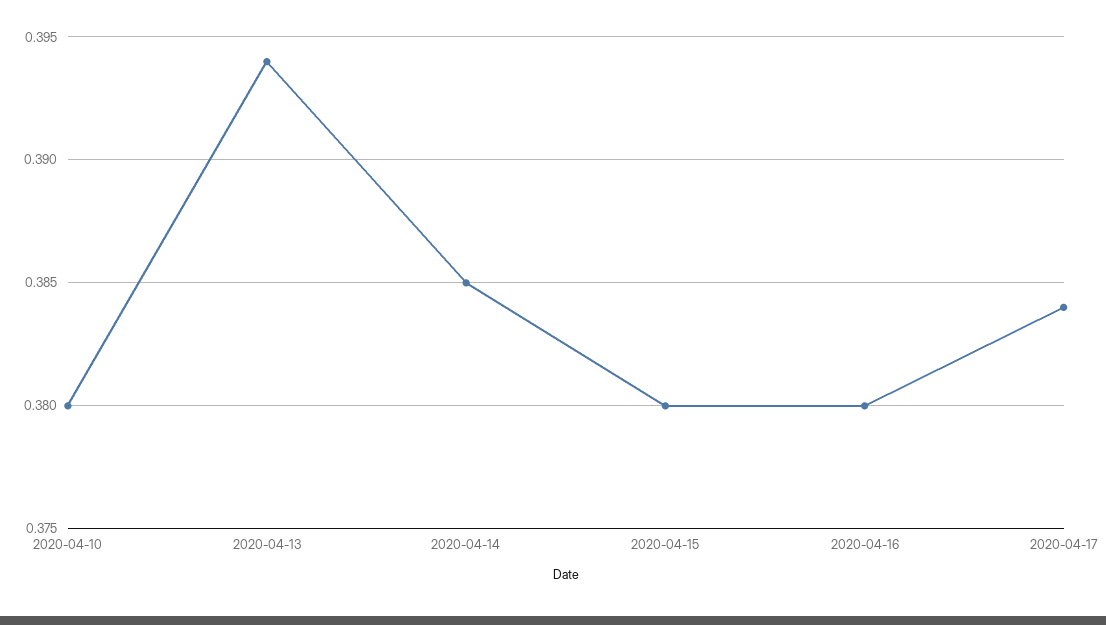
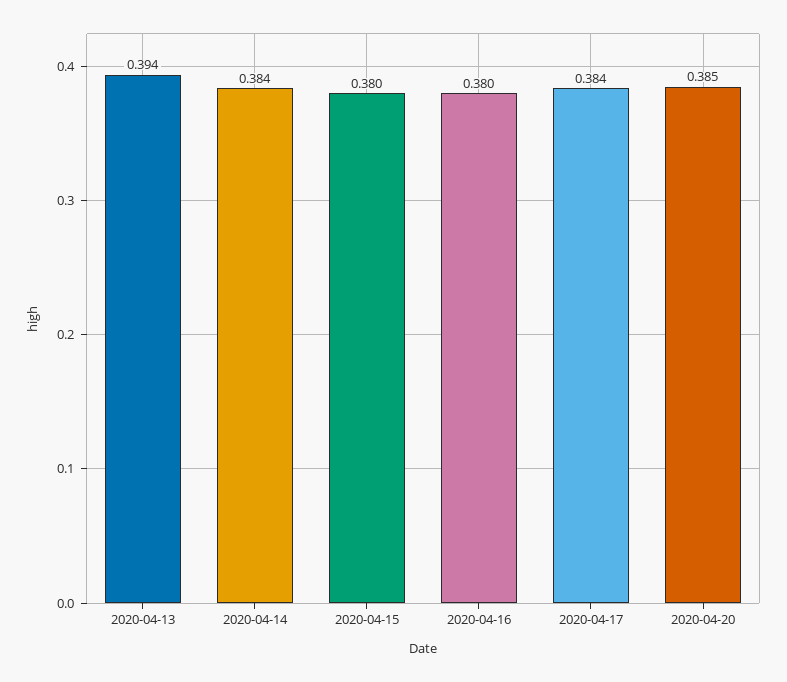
2020-04-10: 0.38 -> none
2020-04-14: 0.385 -> 0.384
2020-04-20: none -> 0.385

